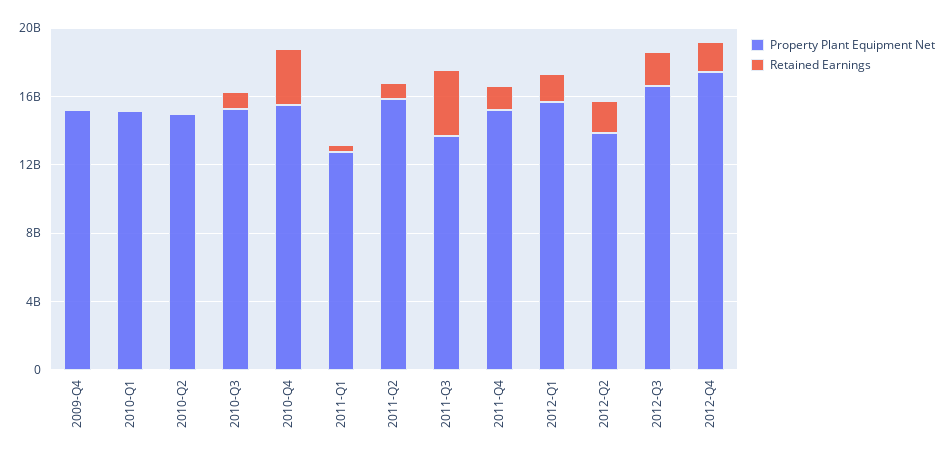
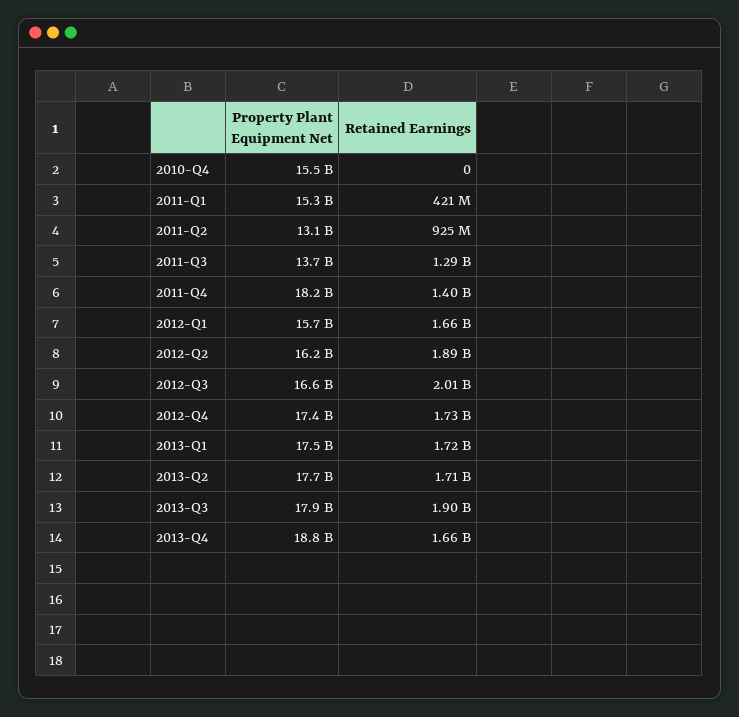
Property Plant Equipment Net, 2009-Q4: 15000000000 -> none
Retained Earnings, 2009-Q4: 0 -> none
Property Plant Equipment Net, 2010-Q1: 15000000000 -> none
Retained Earnings, 2010-Q1: 0 -> none
Property Plant Equipment Net, 2010-Q2: 15000000000 -> none
Retained Earnings, 2010-Q2: 0 -> none
Property Plant Equipment Net, 2010-Q3: 15000000000 -> none
Retained Earnings, 2010-Q3: 1000000000 -> none
Retained Earnings, 2010-Q4: 3000000000 -> 0
Property Plant Equipment Net, 2011-Q1: 13000000000 -> 15300000000
Property Plant Equipment Net, 2011-Q2: 16000000000 -> 13100000000
Retained Earnings, 2011-Q3: 4000000000 -> 1290000000
Property Plant Equipment Net, 2011-Q4: 15000000000 -> 18200000000
Property Plant Equipment Net, 2012-Q2: 14000000000 -> 16200000000
Property Plant Equipment Net, 2013-Q1: none -> 17500000000
Retained Earnings, 2013-Q1: none -> 1720000000
Property Plant Equipment Net, 2013-Q2: none -> 17700000000
Retained Earnings, 2013-Q2: none -> 1710000000
Property Plant Equipment Net, 2013-Q3: none -> 17900000000
Retained Earnings, 2013-Q3: none -> 1900000000
Property Plant Equipment Net, 2013-Q4: none -> 18800000000
Retained Earnings, 2013-Q4: none -> 1660000000

